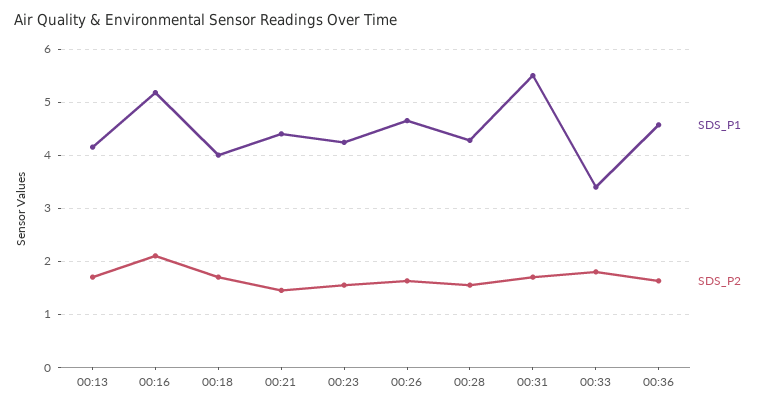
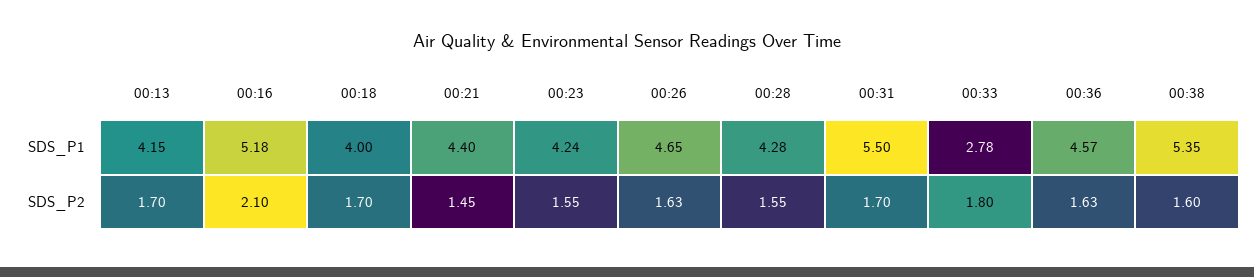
SDS_P1, 00:33: 3.4 -> 2.78
SDS_P1, 00:38: none -> 5.35
SDS_P2, 00:38: none -> 1.6

